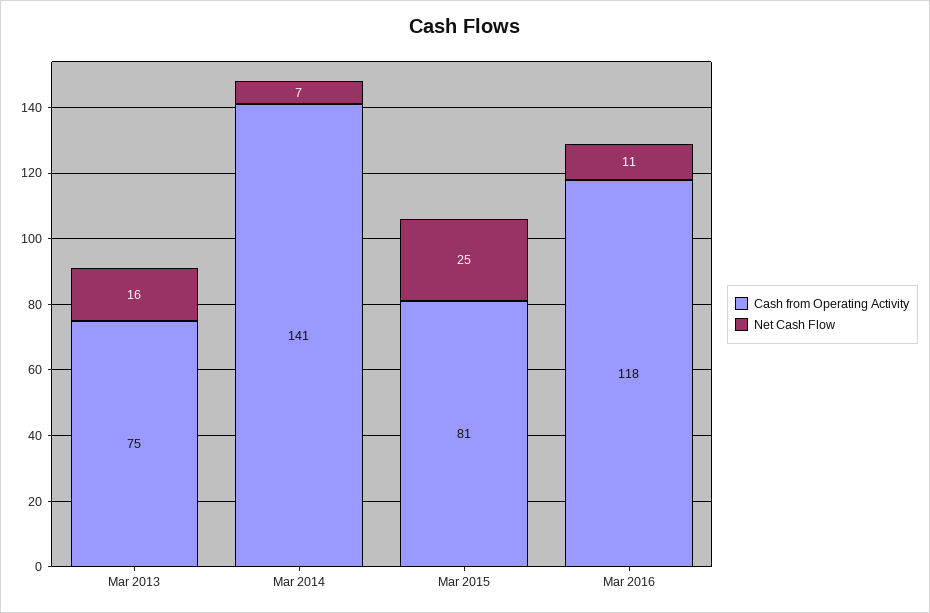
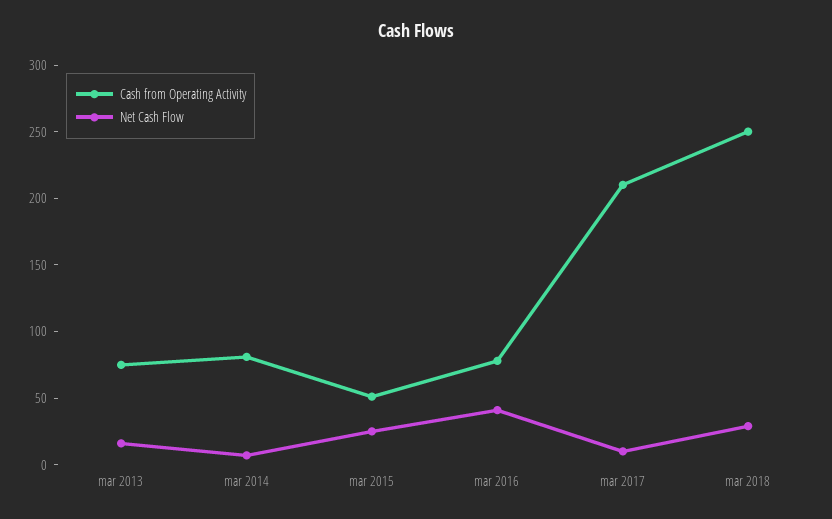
Cash from Operating Activity, Mar 2014: 141 -> 80
Cash from Operating Activity, Mar 2015: 81 -> 50
Cash from Operating Activity, Mar 2016: 118 -> 80
Net Cash Flow, Mar 2016: 11 -> 40
Cash from Operating Activity, mar 2017: none -> 210
Net Cash Flow, mar 2017: none -> 10
Cash from Operating Activity, mar 2018: none -> 250
Net Cash Flow, mar 2018: none -> 30

